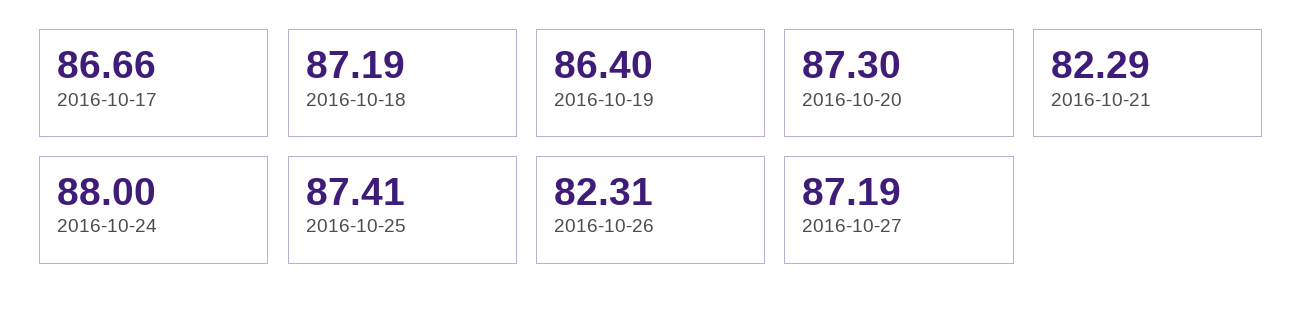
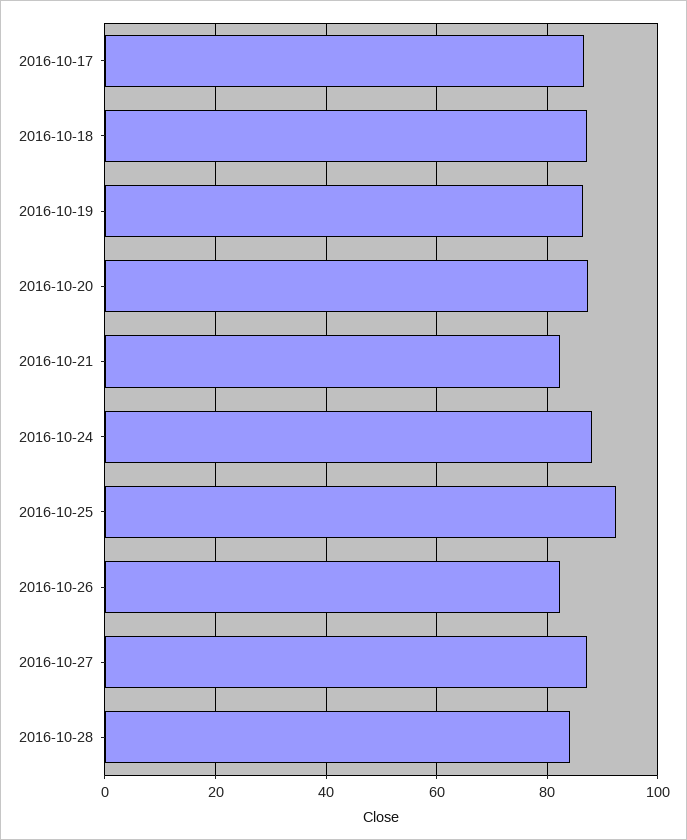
2016-10-25: 87.41 -> 92
2016-10-28: none -> 84

